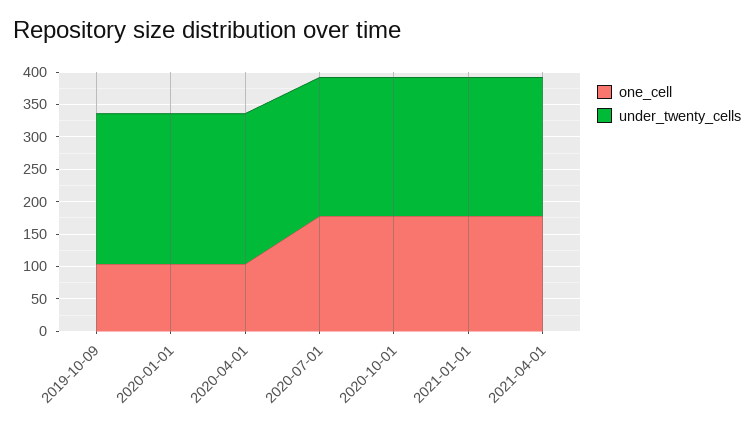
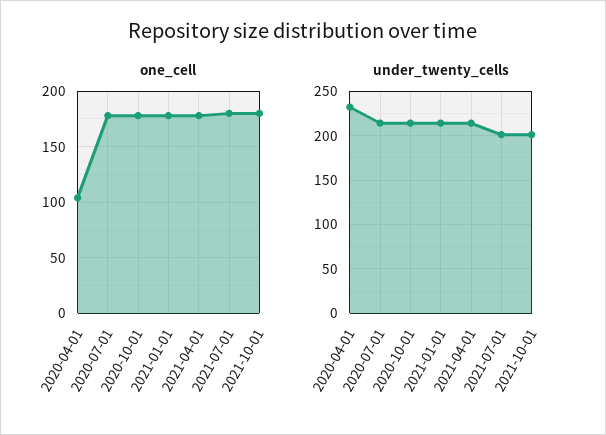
one_cell, 2019-10-09: 100 -> none
under_twenty_cells, 2019-10-09: 225 -> none
one_cell, 2020-01-01: 100 -> none
under_twenty_cells, 2020-01-01: 225 -> none
one_cell, 2021-07-01: none -> 180
one_cell, 2021-10-01: none -> 180
under_twenty_cells, 2021-07-01: none -> 200
under_twenty_cells, 2021-10-01: none -> 200

